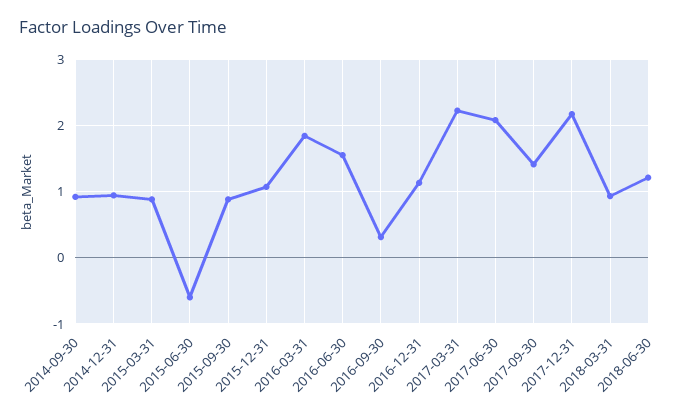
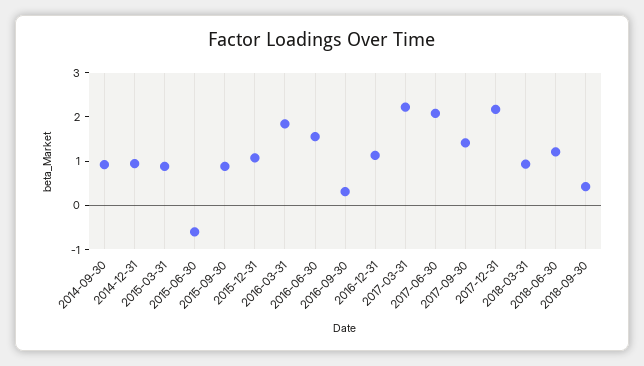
2018-09-30: none -> 0.4

